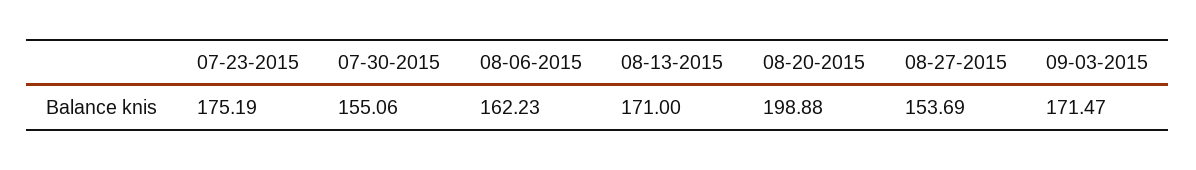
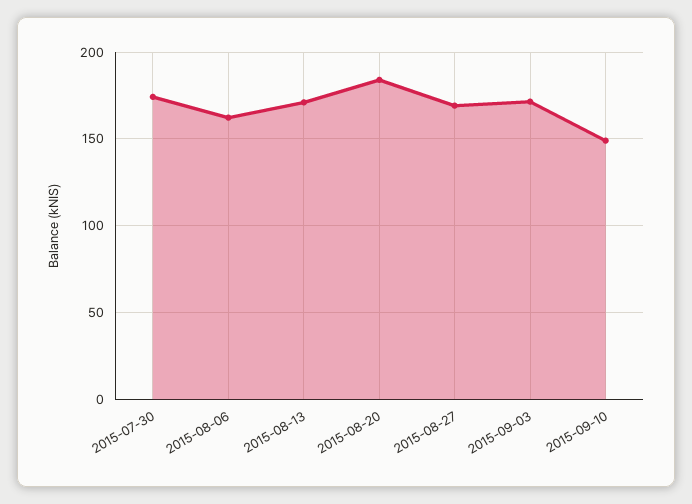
07-23-2015: 175.19 -> none
07-30-2015: 155.06 -> 175
08-20-2015: 198.88 -> 185
08-27-2015: 153.69 -> 170
2015-09-10: none -> 150

